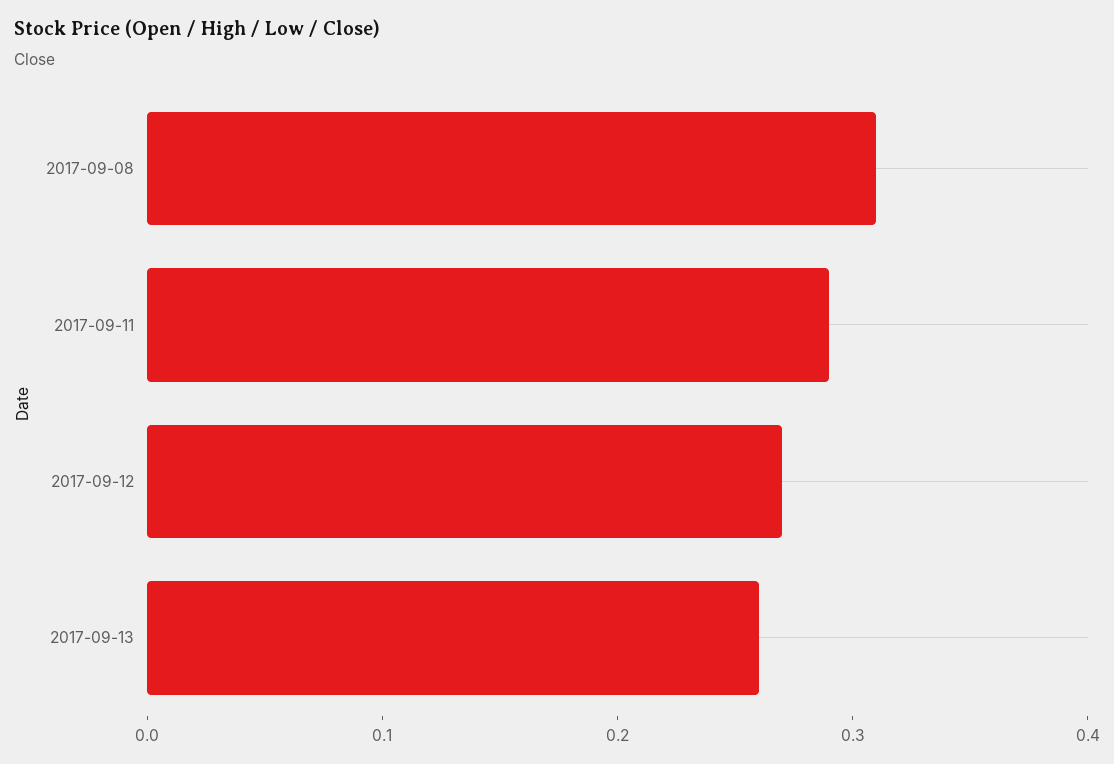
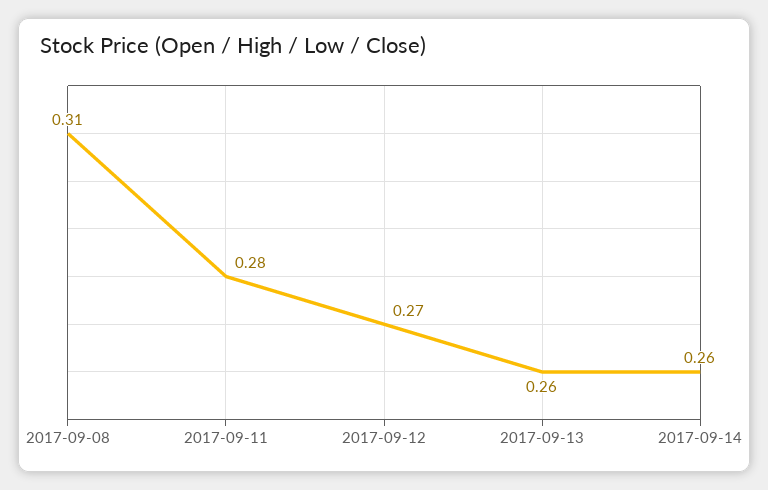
2017-09-11: 0.29 -> 0.28
2017-09-14: none -> 0.26

